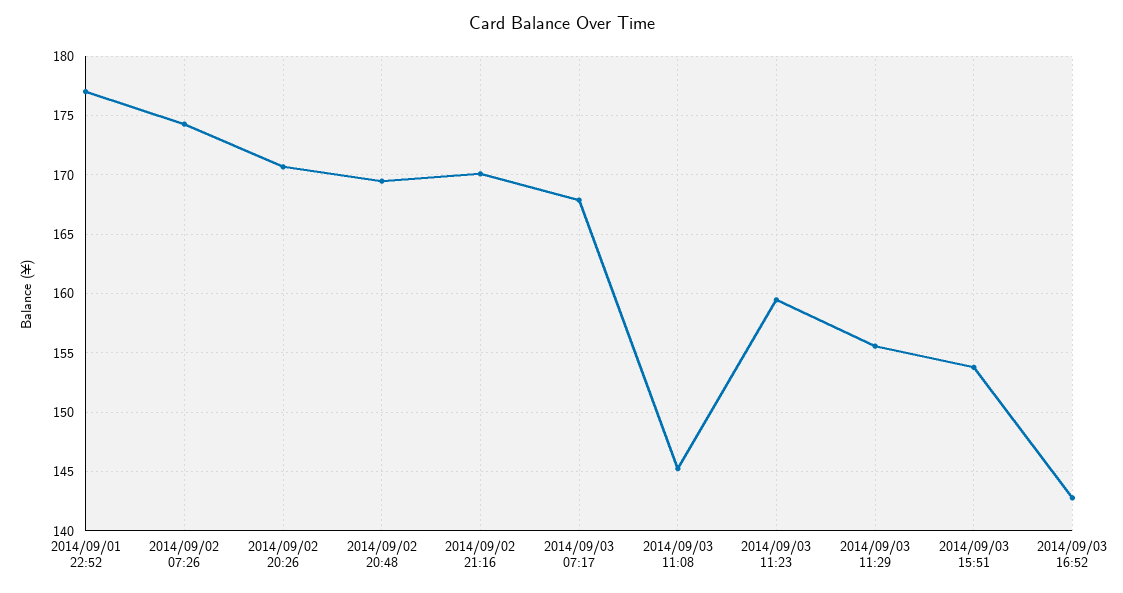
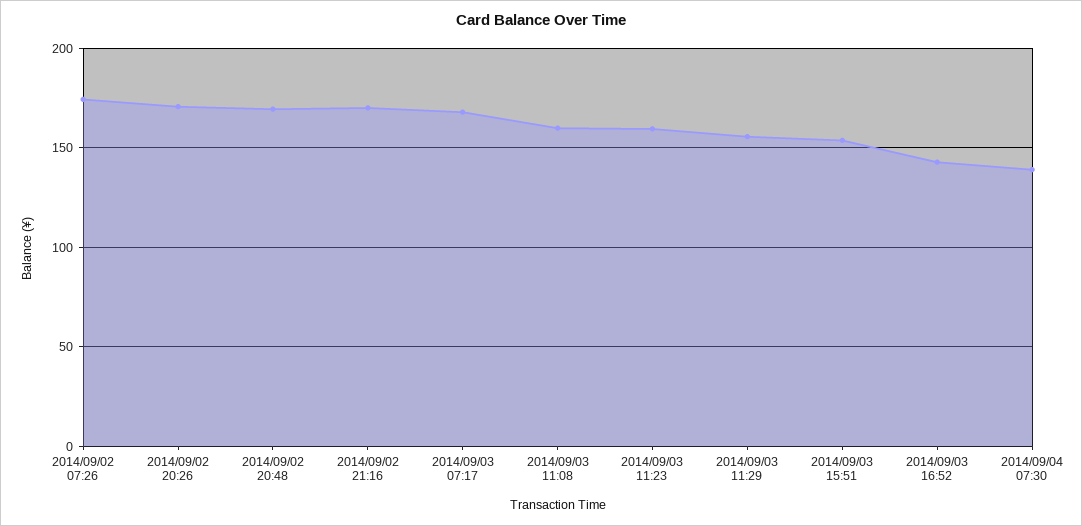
2014/09/01 22:52: 177 -> none
2014/09/03 11:08: 145 -> 160
2014/09/04 07:30: none -> 140

